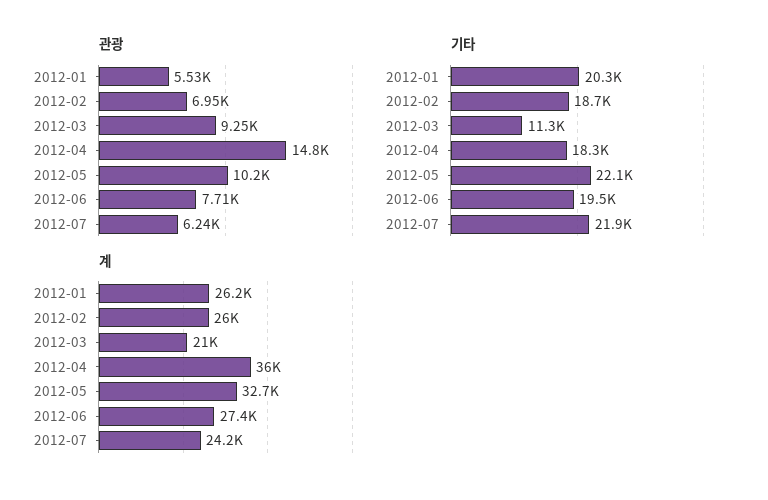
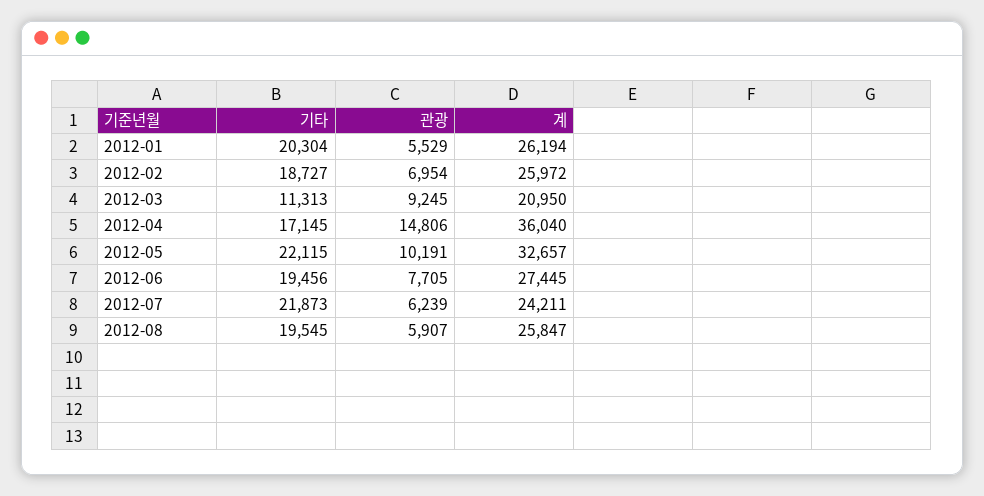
기타, 2012-04: 18300 -> 17145
기타, 2012-08: none -> 19545
관광, 2012-08: none -> 5907
계, 2012-08: none -> 25847

